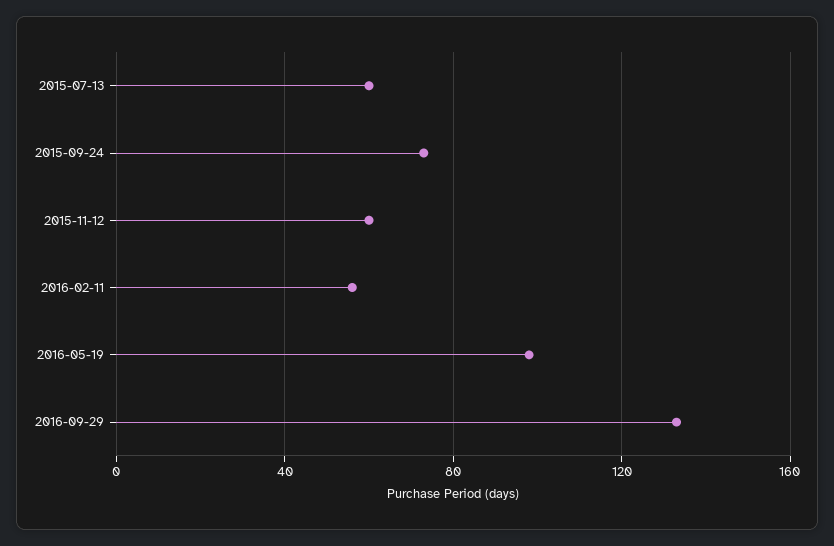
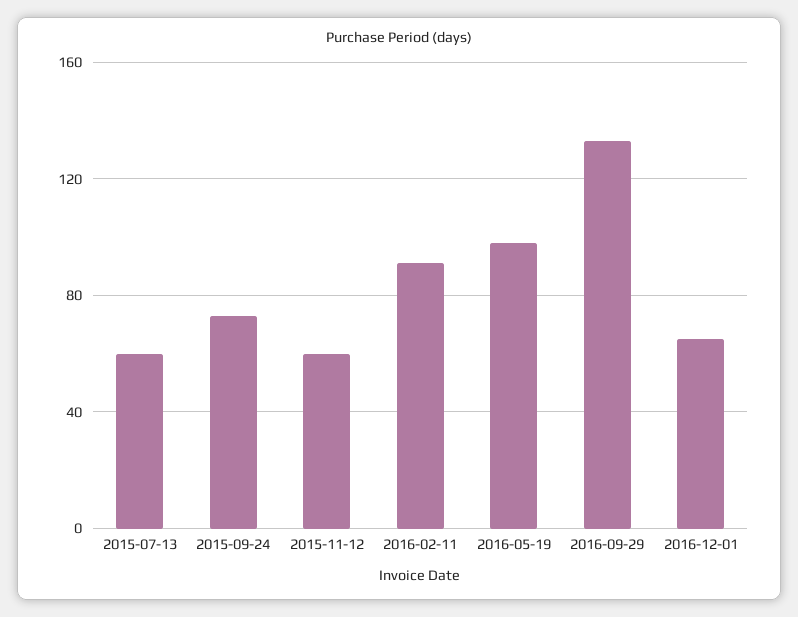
2016-02-11: 55 -> 90
2016-12-01: none -> 65

